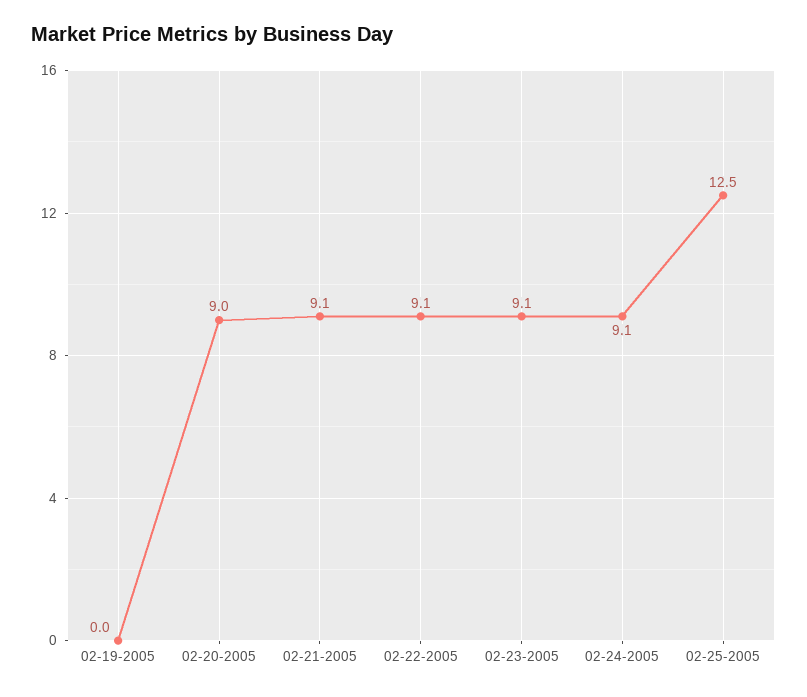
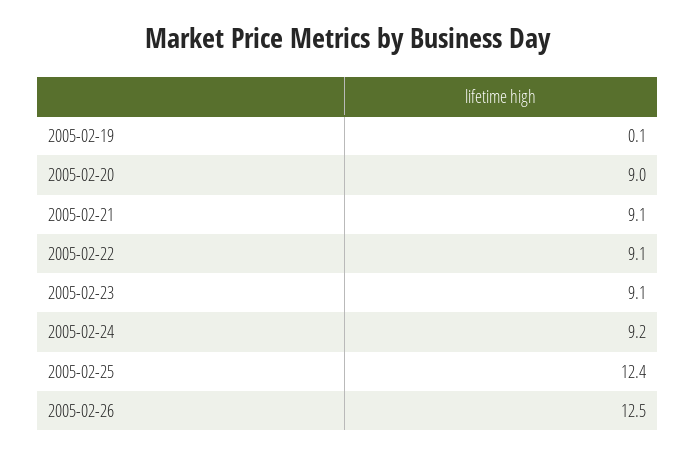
02-19-2005: 0 -> 0.1
02-24-2005: 9.1 -> 9.2
02-25-2005: 12.5 -> 12.4
2005-02-26: none -> 12.5

